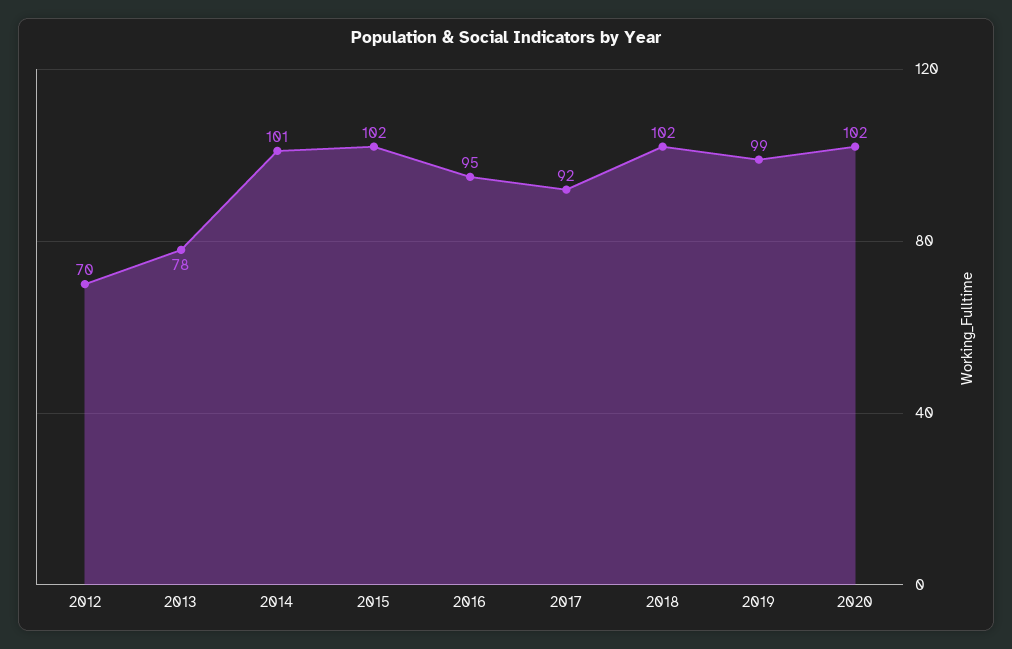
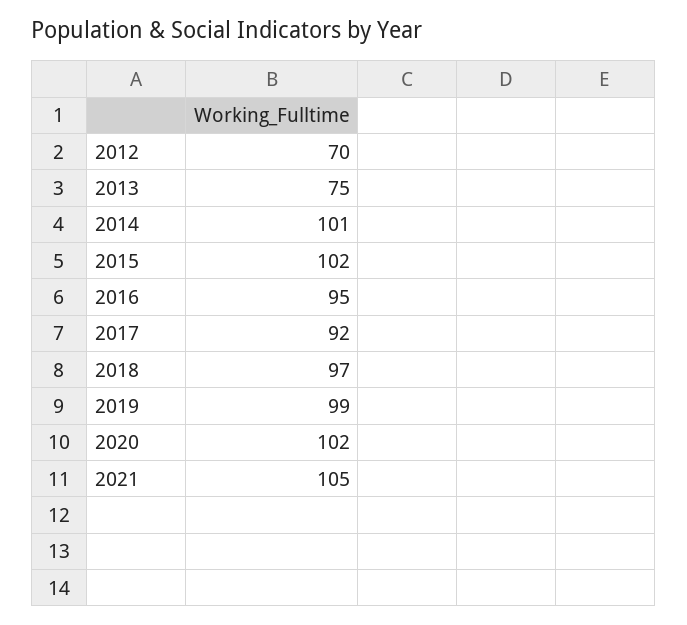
2013: 78 -> 75
2018: 102 -> 97
2021: none -> 105

